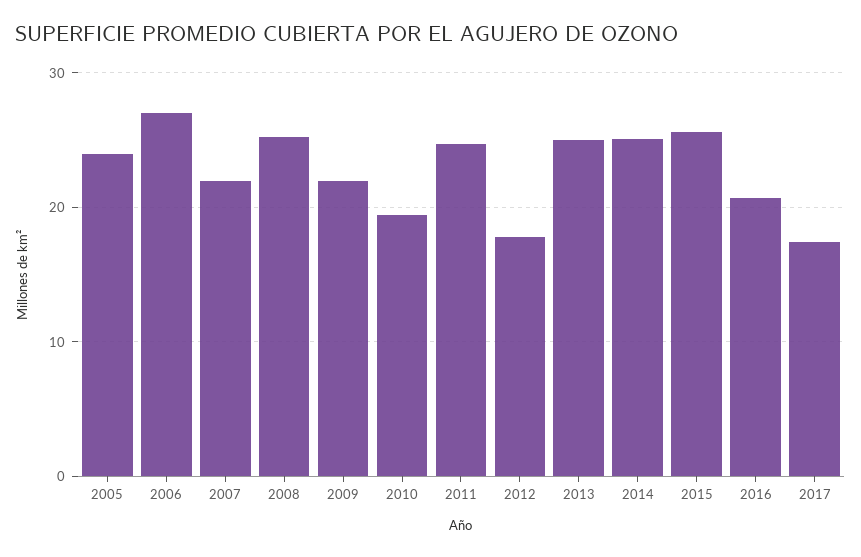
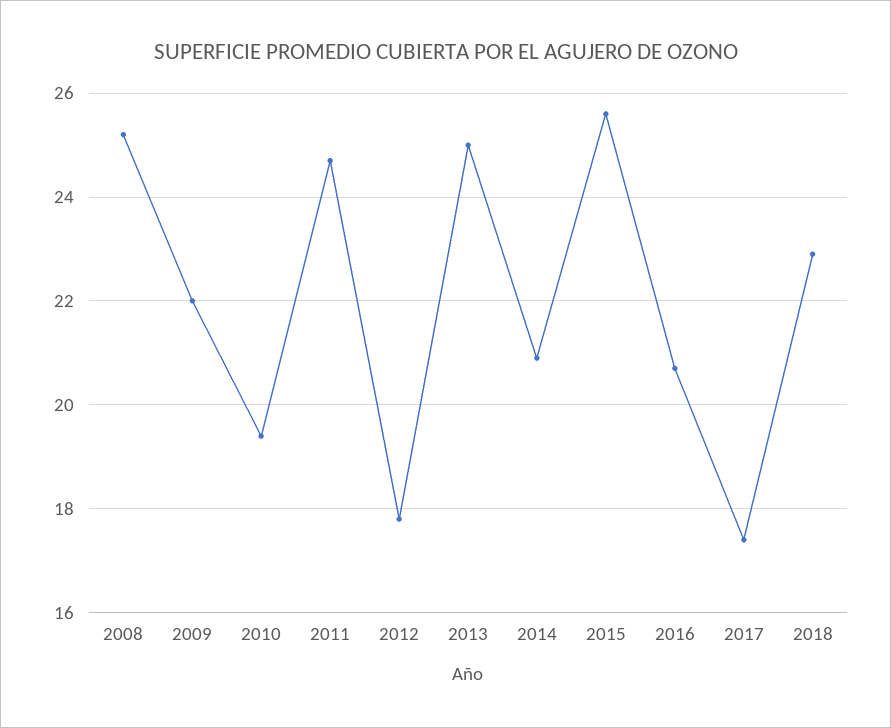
2005: 24 -> none
2006: 27 -> none
2007: 22 -> none
2014: 25 -> 21
2018: none -> 23

